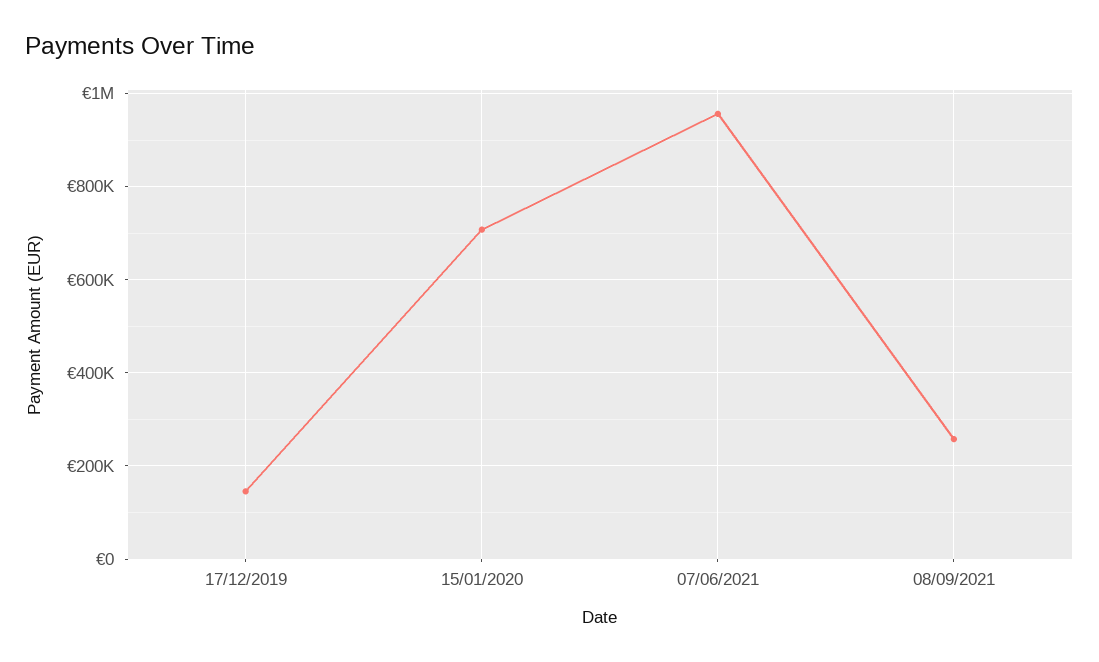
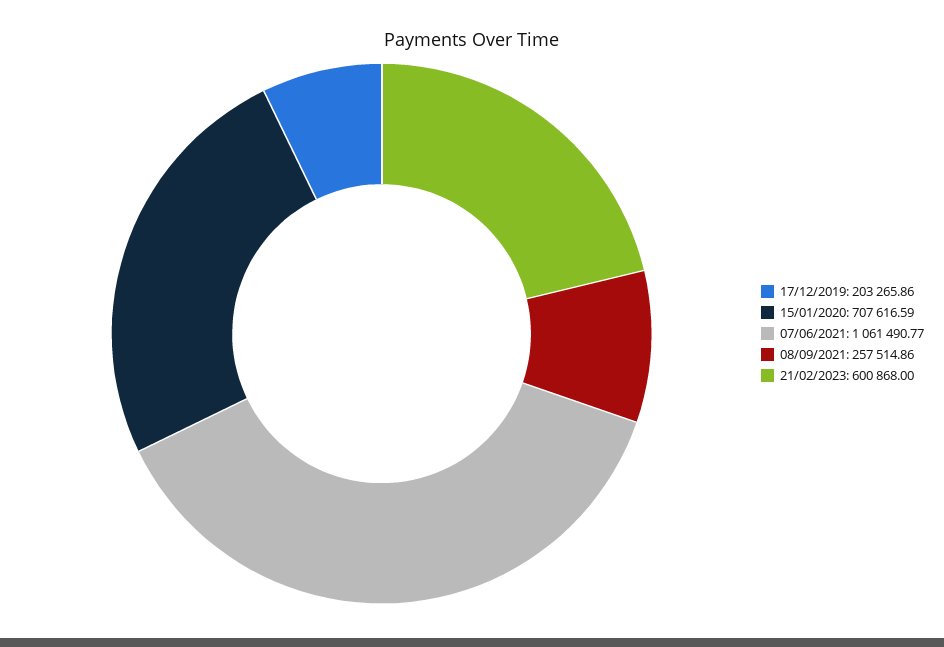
17/12/2019: 140000 -> 203265.86
07/06/2021: 960000 -> 1061490.77
21/02/2023: none -> 600868

